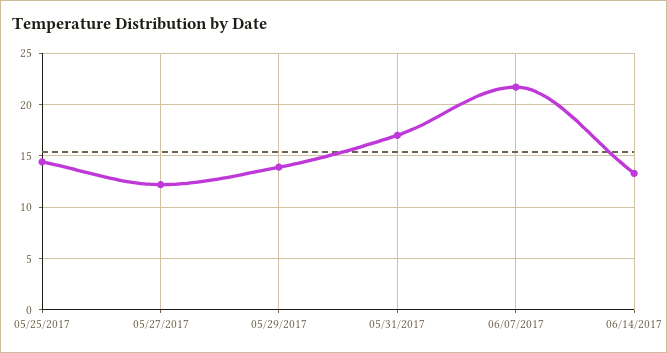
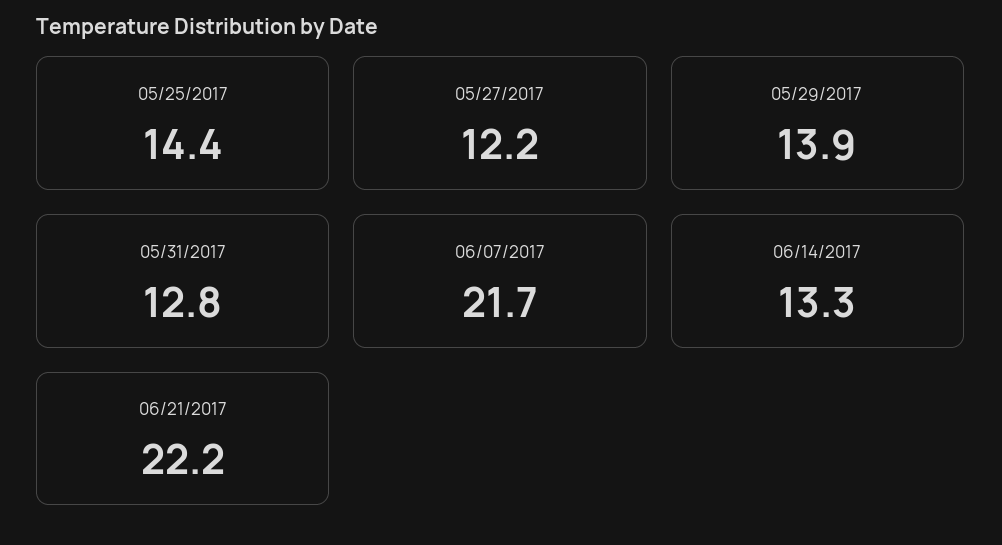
05/31/2017: 17 -> 12.8
06/21/2017: none -> 22.2

